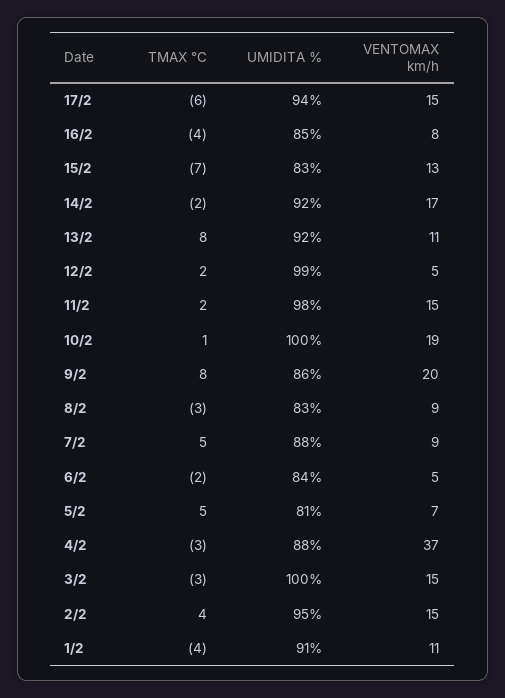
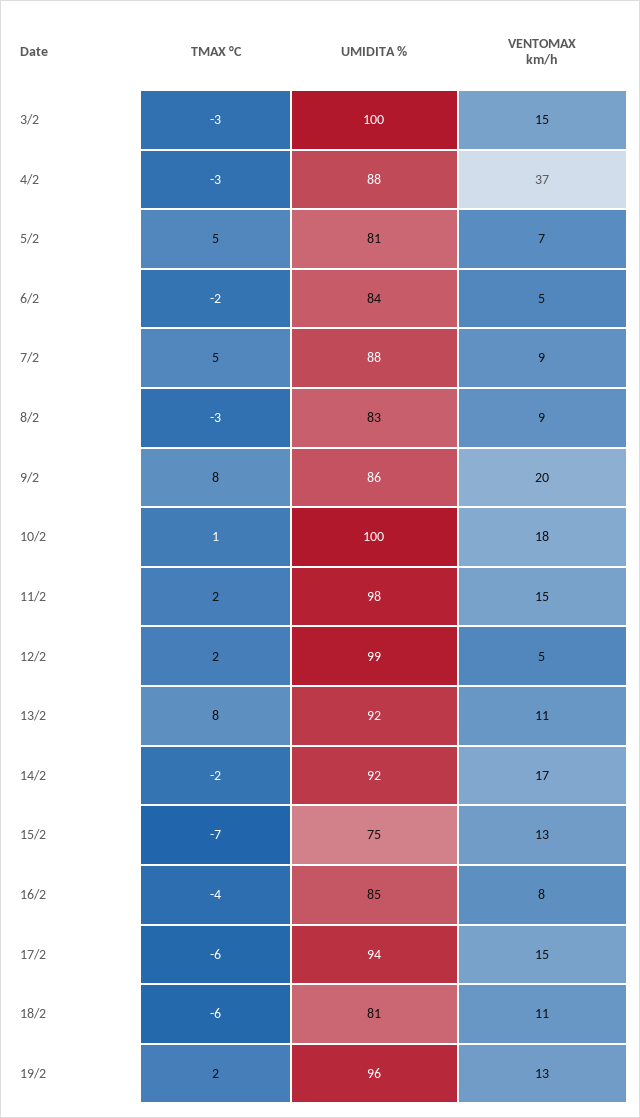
UMIDITA %, 15/2: 83 -> 75
VENTOMAX km/h, 10/2: 19 -> 18
TMAX °C, 2/2: 4 -> none
UMIDITA %, 2/2: 95 -> none
VENTOMAX km/h, 2/2: 15 -> none
TMAX °C, 1/2: -4 -> none
UMIDITA %, 1/2: 91 -> none
VENTOMAX km/h, 1/2: 11 -> none
TMAX °C, 18/2: none -> -6
UMIDITA %, 18/2: none -> 81
VENTOMAX km/h, 18/2: none -> 11
TMAX °C, 19/2: none -> 2
UMIDITA %, 19/2: none -> 96
VENTOMAX km/h, 19/2: none -> 13

